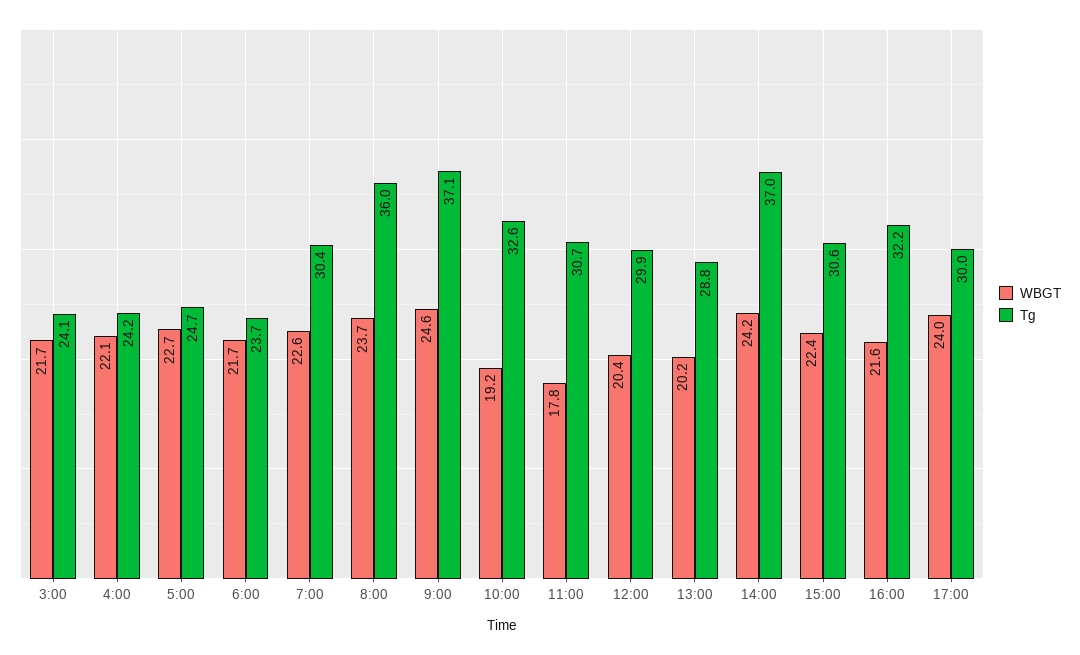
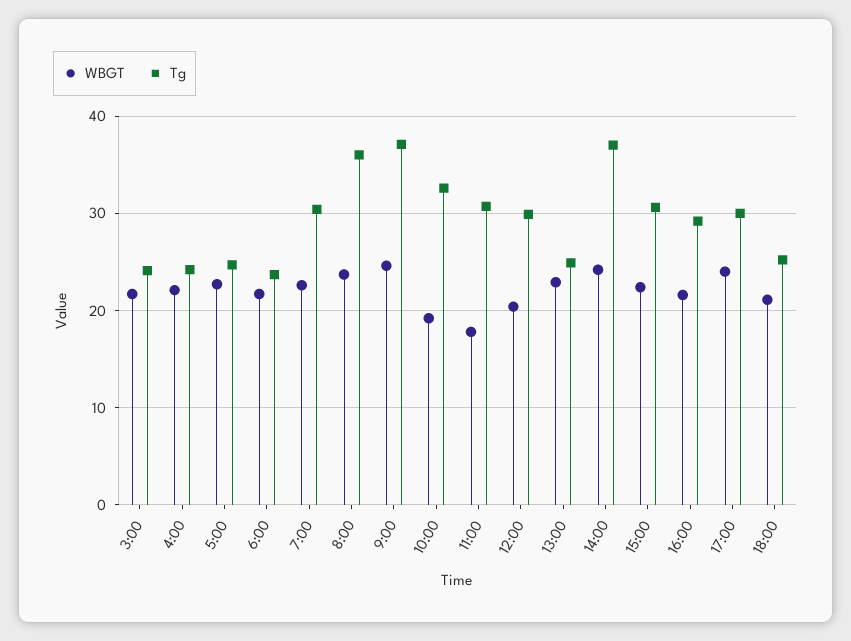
WBGT, 13:00: 20.2 -> 23
Tg, 13:00: 28.8 -> 25
Tg, 16:00: 32.2 -> 29
WBGT, 18:00: none -> 21
Tg, 18:00: none -> 25

